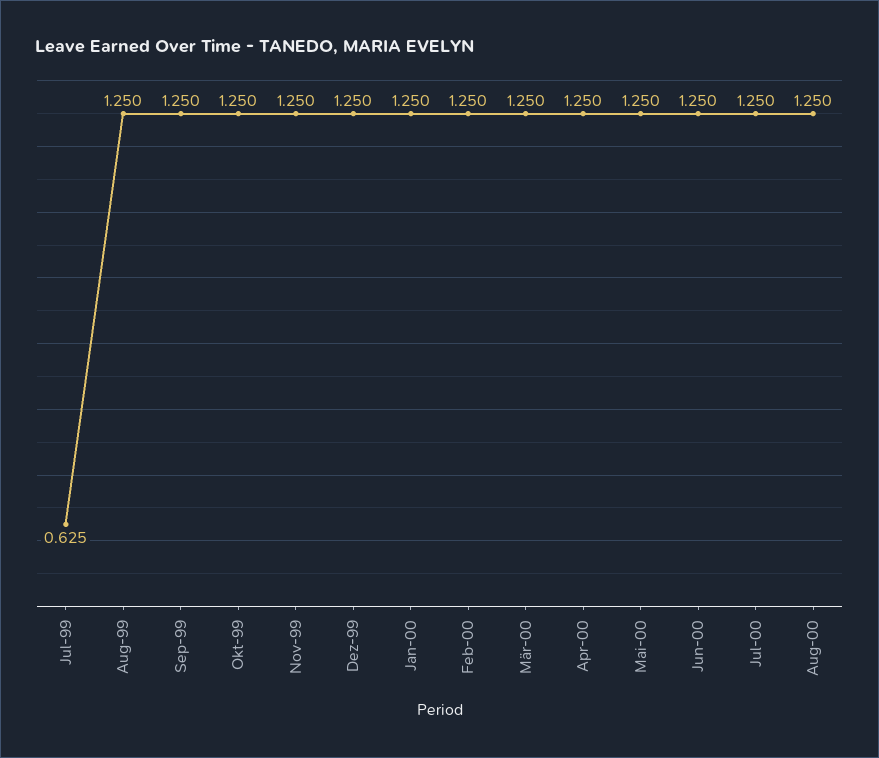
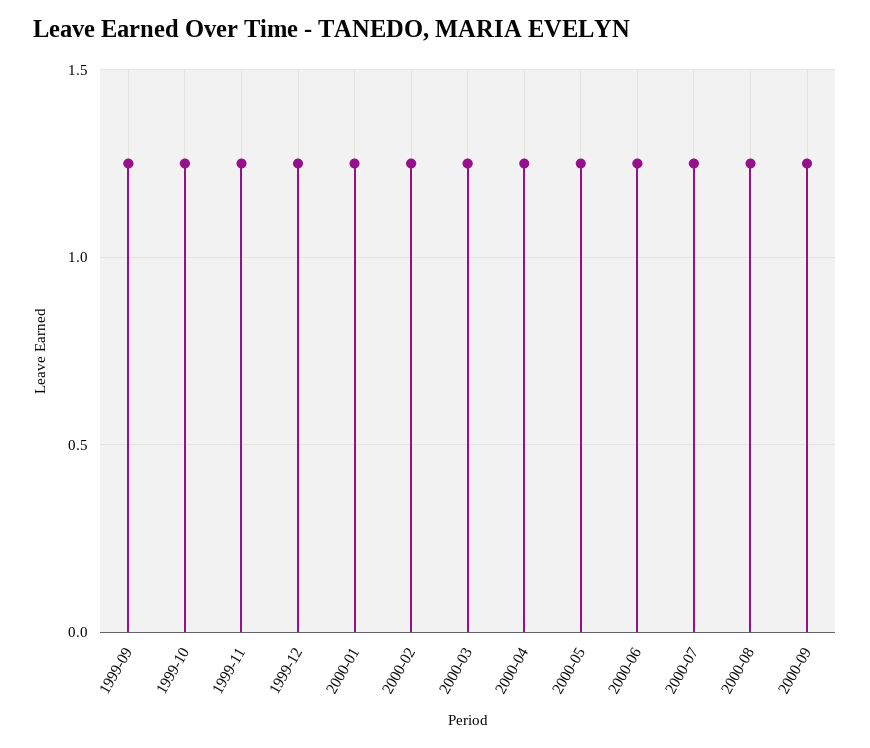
Jul-99: 0.625 -> none
Aug-99: 1.25 -> none
2000-09: none -> 1.25

